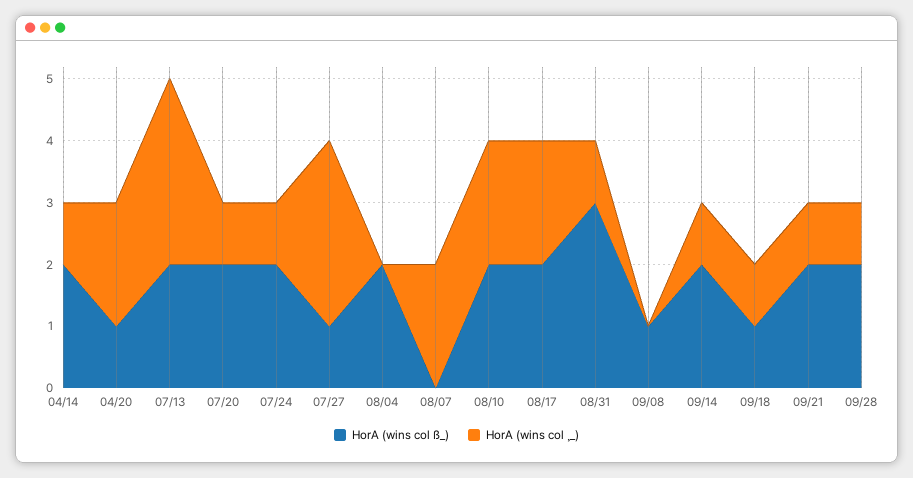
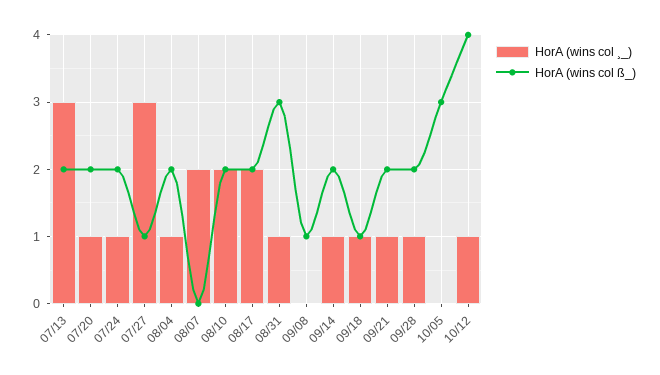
HorA (wins col ß_), 04/14: 2 -> none
HorA (wins col ¸_), 04/14: 1 -> none
HorA (wins col ß_), 04/20: 1 -> none
HorA (wins col ¸_), 04/20: 2 -> none
HorA (wins col ¸_), 08/04: 0 -> 1
HorA (wins col ¸_), 10/05: none -> 0
HorA (wins col ß_), 10/05: none -> 3
HorA (wins col ¸_), 10/12: none -> 1
HorA (wins col ß_), 10/12: none -> 4

